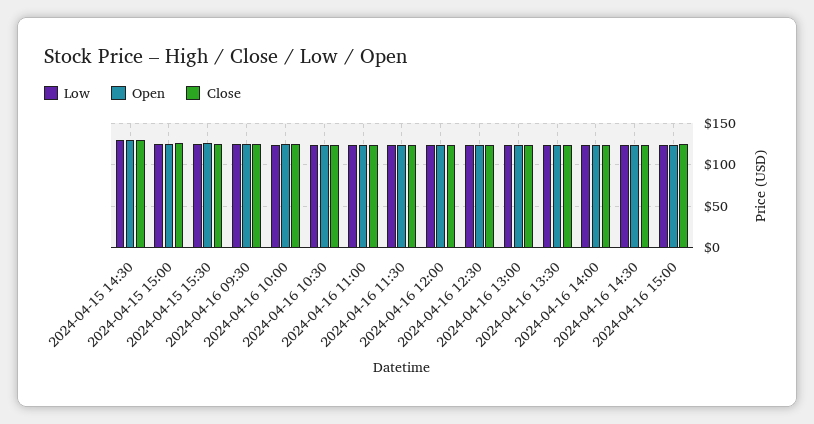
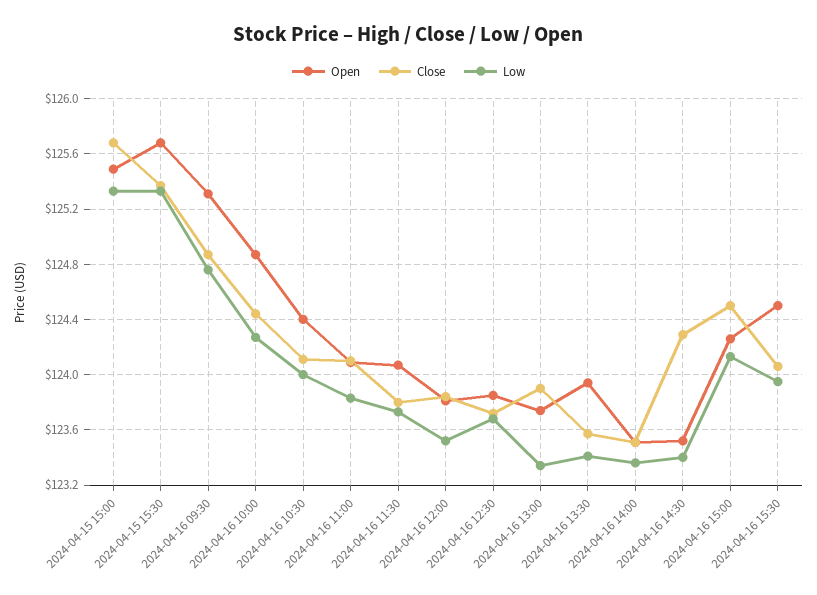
Low, 2024-04-15 14:30: 130 -> none
Open, 2024-04-15 14:30: 130 -> none
Close, 2024-04-15 14:30: 130 -> none
Open, 2024-04-16 15:30: none -> 124.5
Close, 2024-04-16 15:30: none -> 124.05
Low, 2024-04-16 15:30: none -> 123.95

